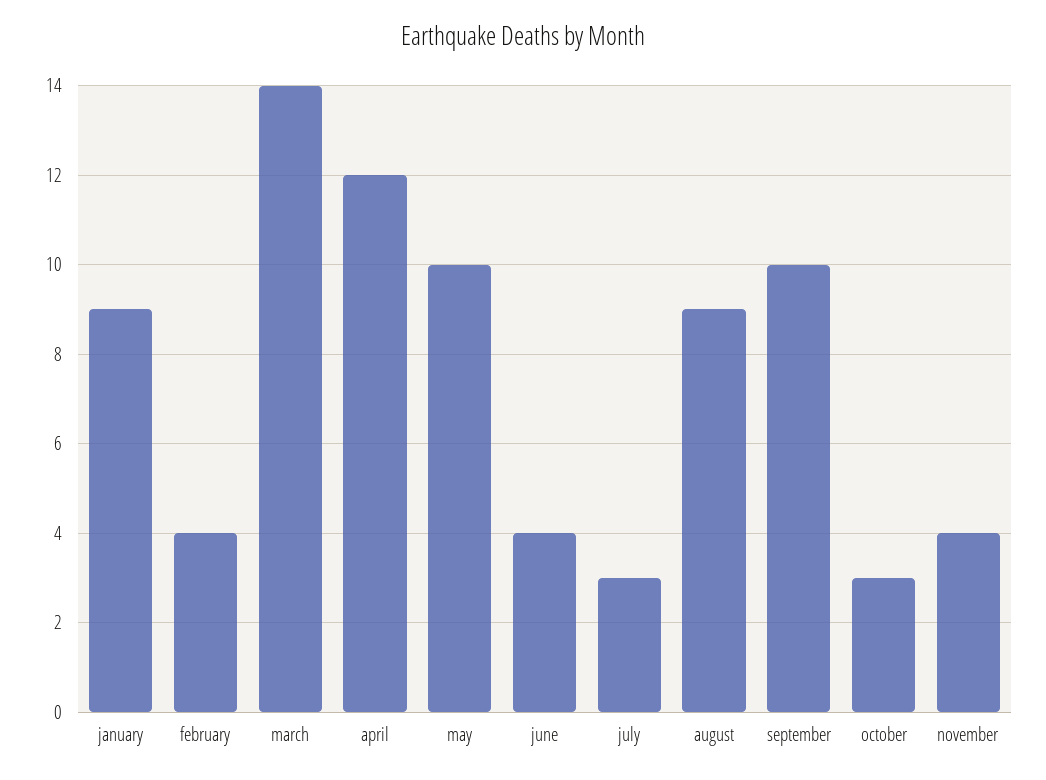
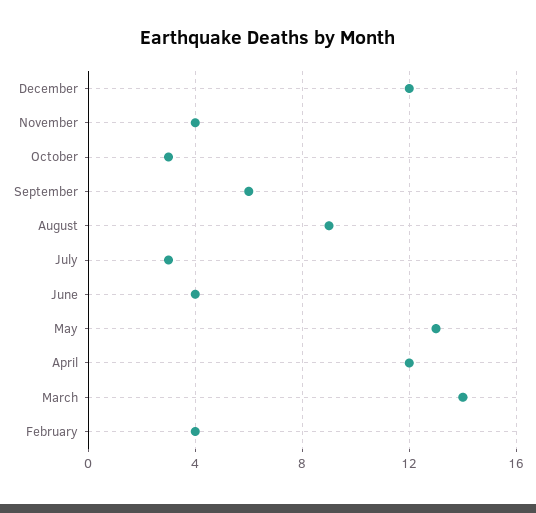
january: 9 -> none
may: 10 -> 13
september: 10 -> 6
December: none -> 12

